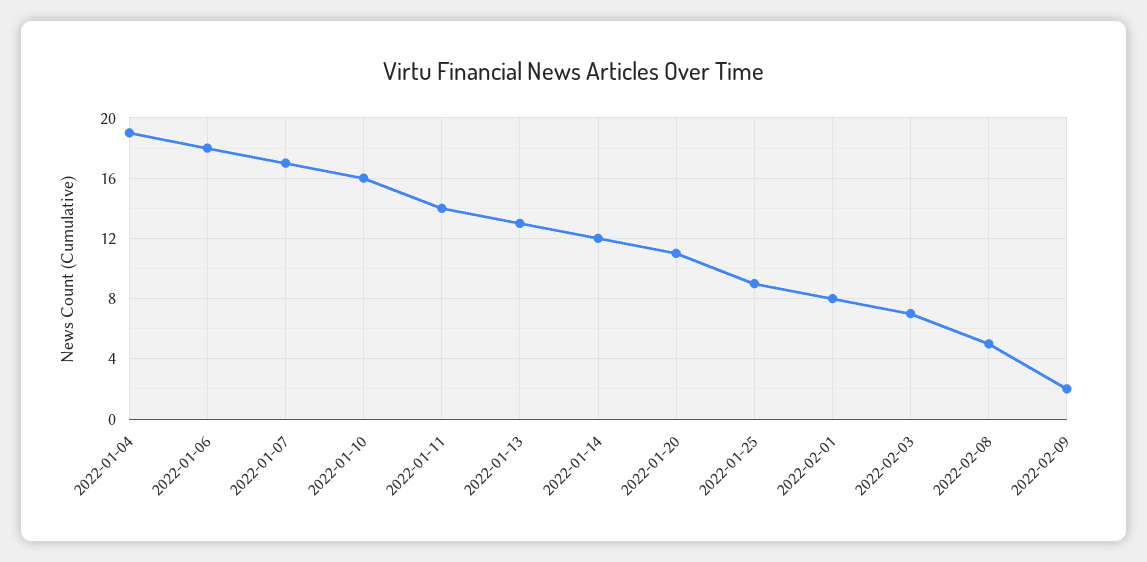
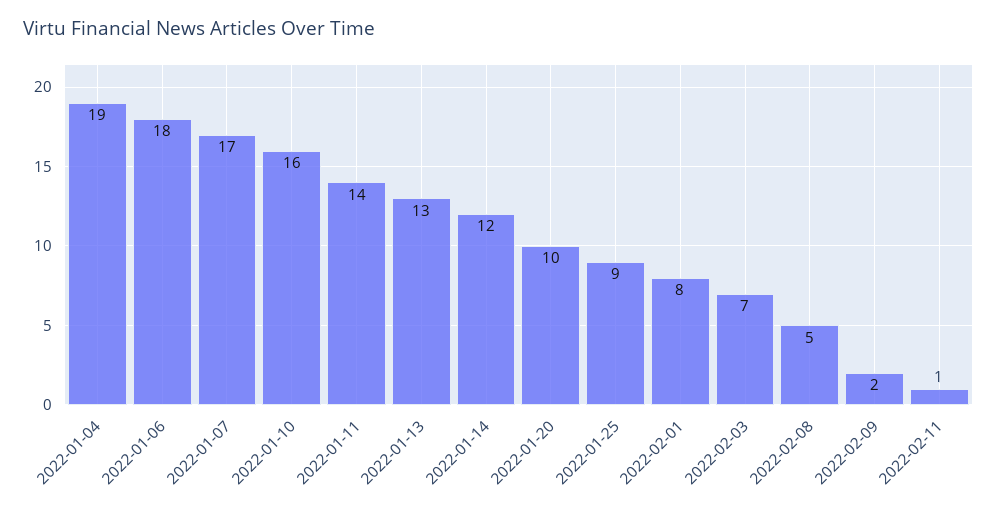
2022-01-20: 11 -> 10
2022-02-11: none -> 1

